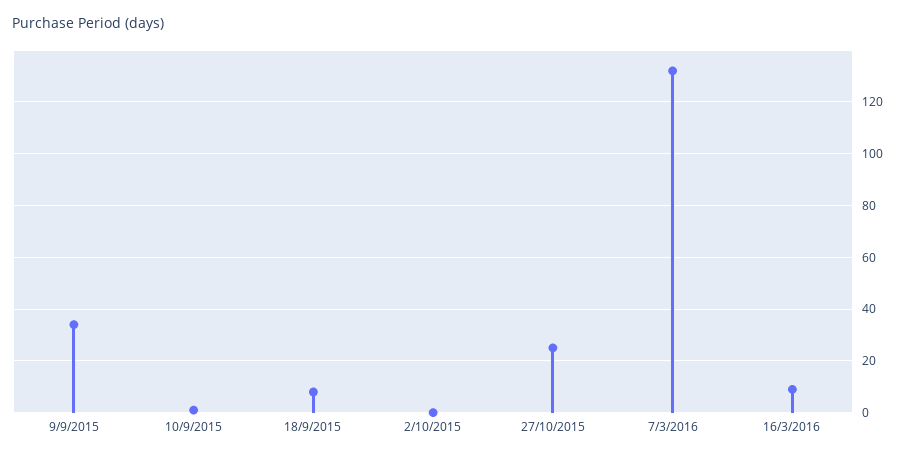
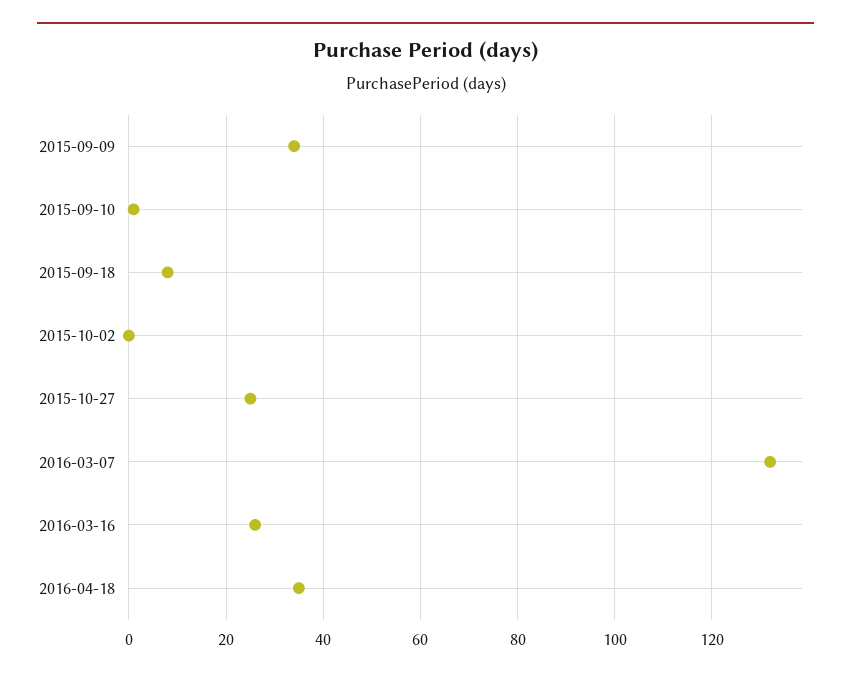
16/3/2016: 10 -> 25
2016-04-18: none -> 35

